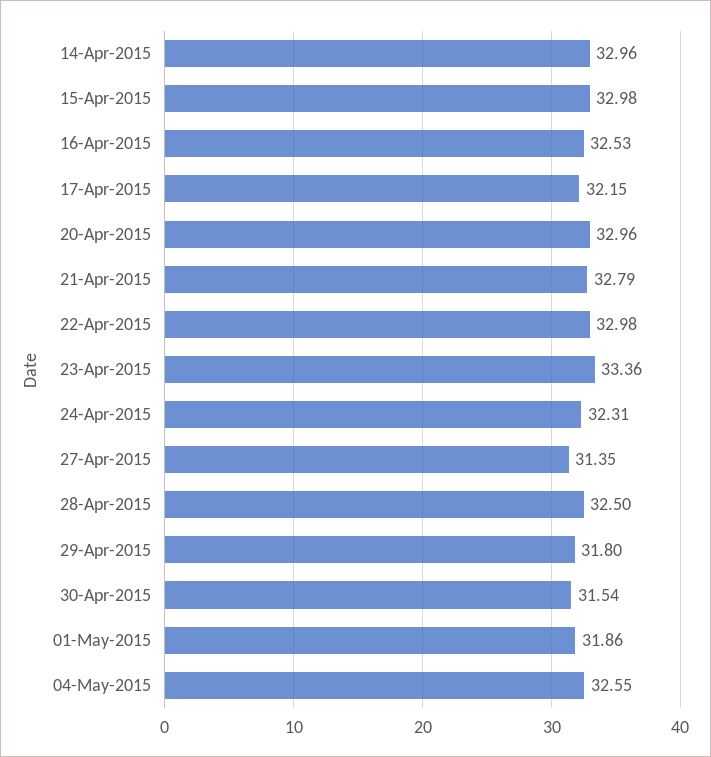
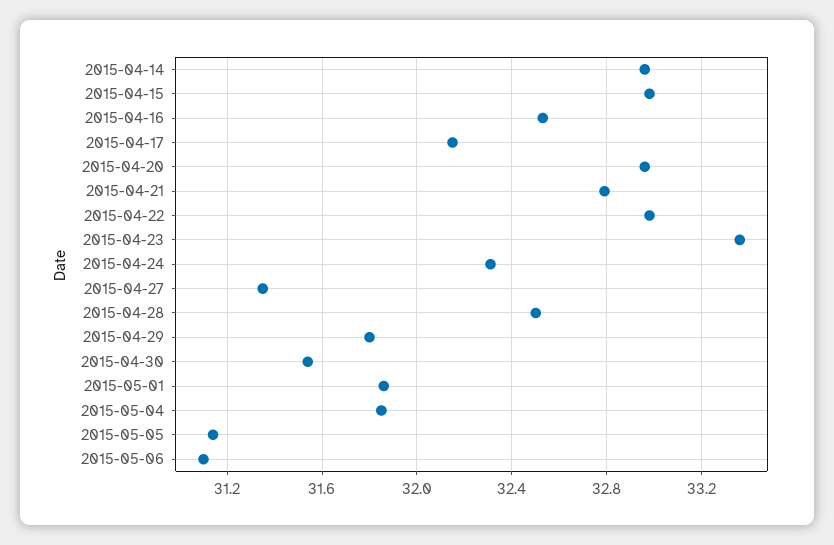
04-May-2015: 32.55 -> 31.85
2015-05-05: none -> 31.15
2015-05-06: none -> 31.1

